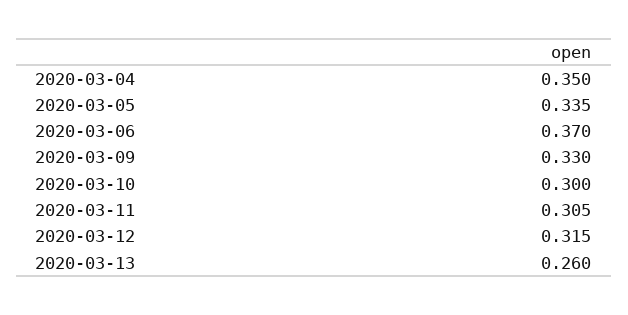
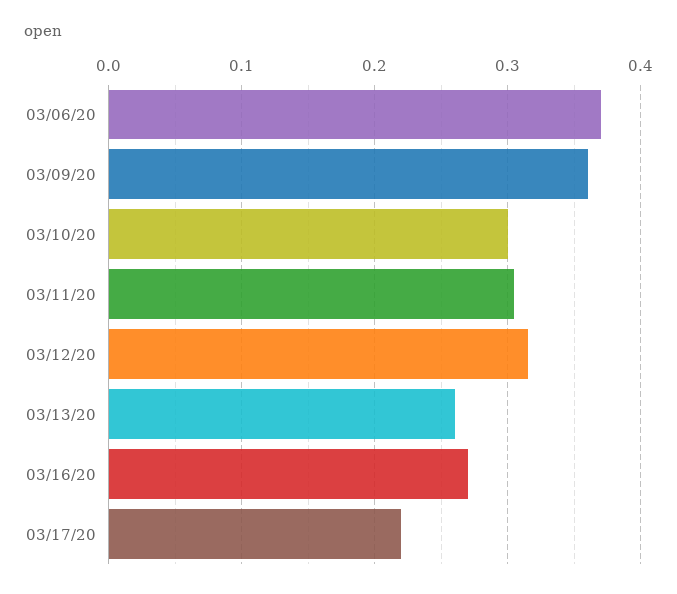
2020-03-04: 0.35 -> none
2020-03-05: 0.335 -> none
2020-03-09: 0.33 -> 0.36
03/16/20: none -> 0.27
03/17/20: none -> 0.22

